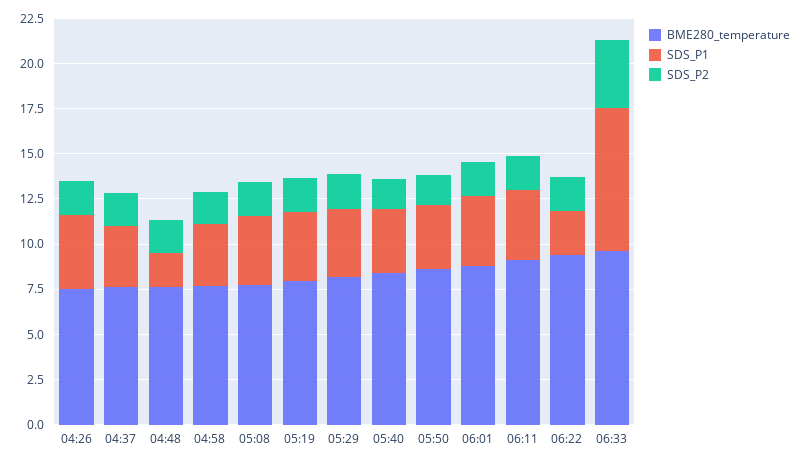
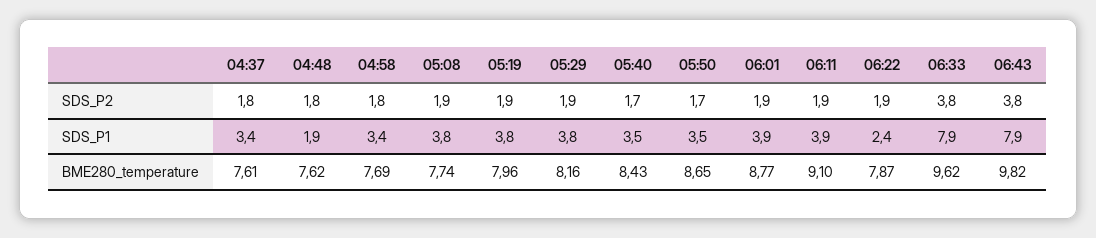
BME280_temperature, 04:26: 7.5 -> none
SDS_P1, 04:26: 4 -> none
SDS_P2, 04:26: 2 -> none
BME280_temperature, 06:22: 9.5 -> 7.87
SDS_P2, 06:43: none -> 3.8
SDS_P1, 06:43: none -> 7.9
BME280_temperature, 06:43: none -> 9.82

